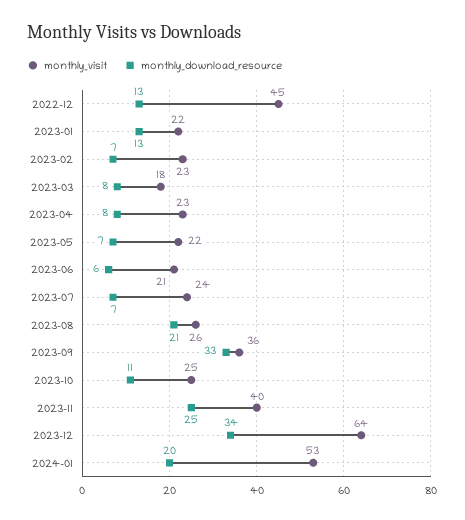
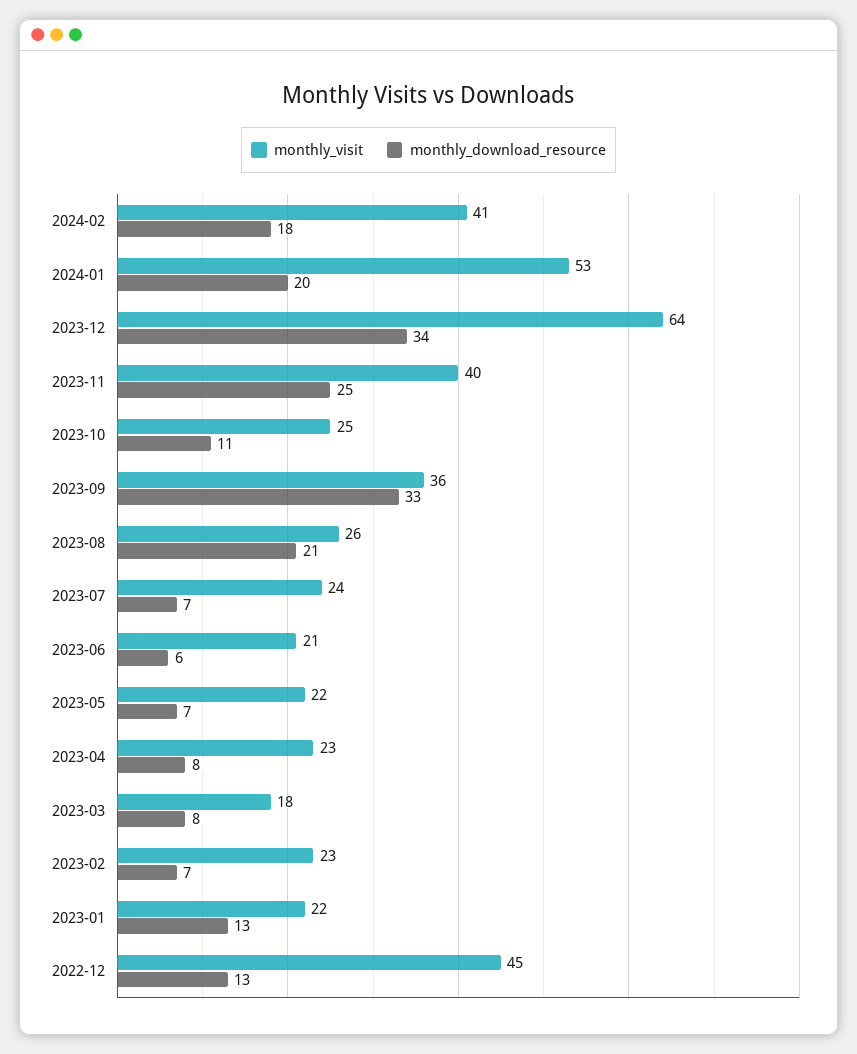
monthly_visit, 2024-02: none -> 41
monthly_download_resource, 2024-02: none -> 18

